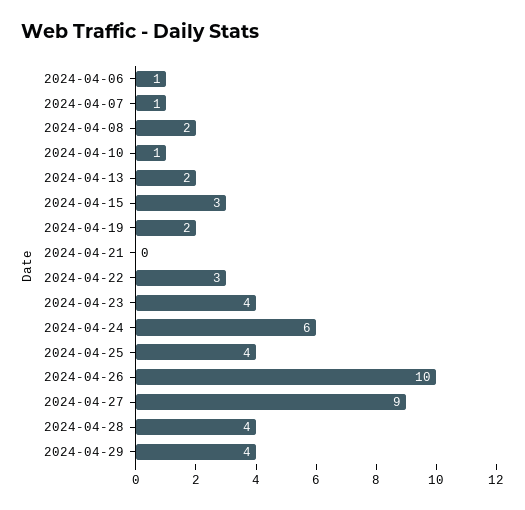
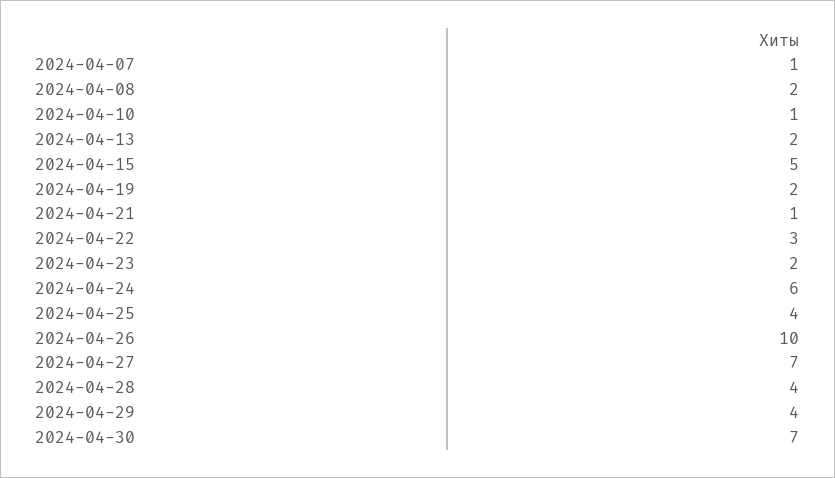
2024-04-06: 1 -> none
2024-04-15: 3 -> 5
2024-04-21: 0 -> 1
2024-04-23: 4 -> 2
2024-04-27: 9 -> 7
2024-04-30: none -> 7

